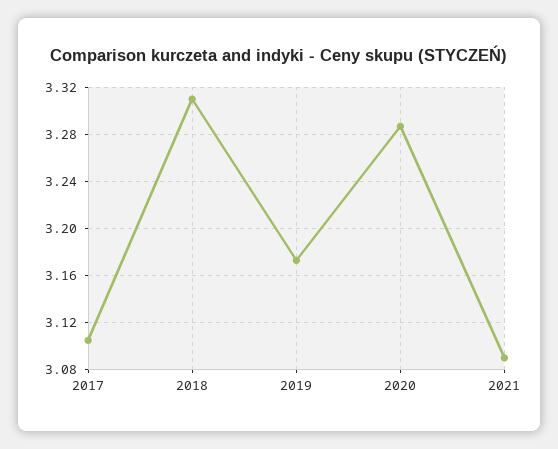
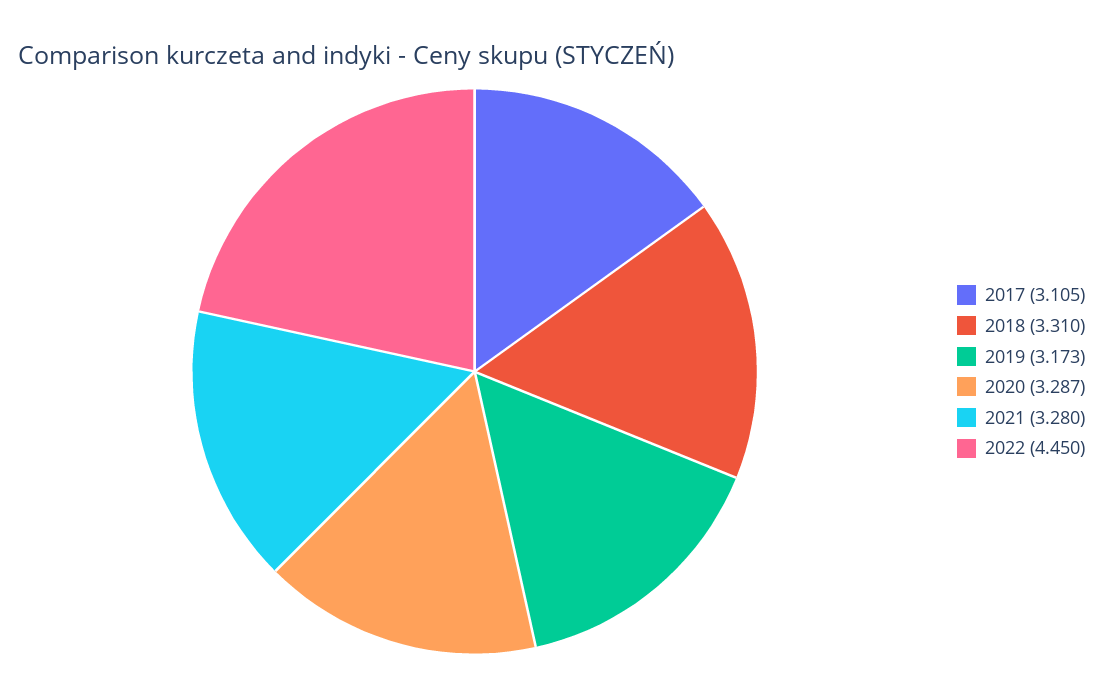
2021: 3.09 -> 3.28
2022: none -> 4.45

